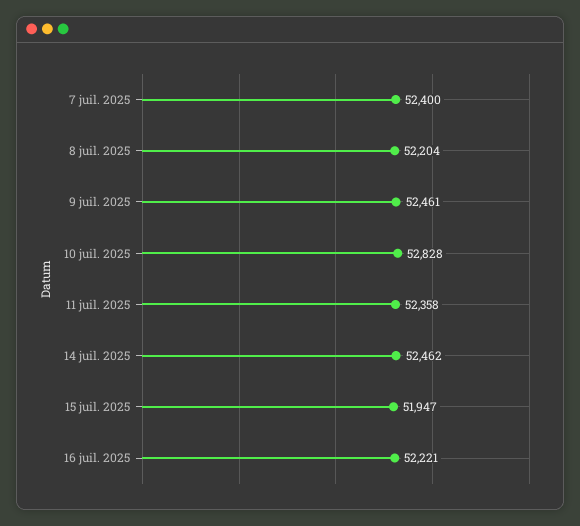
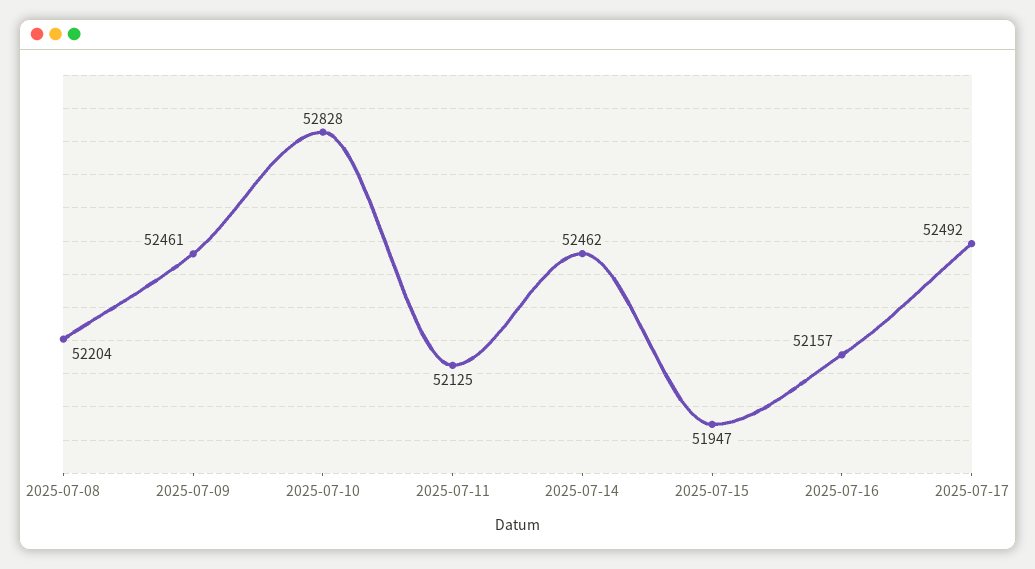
7 juil. 2025: 52400 -> none
11 juil. 2025: 52358 -> 52125
16 juil. 2025: 52221 -> 52157
2025-07-17: none -> 52492

